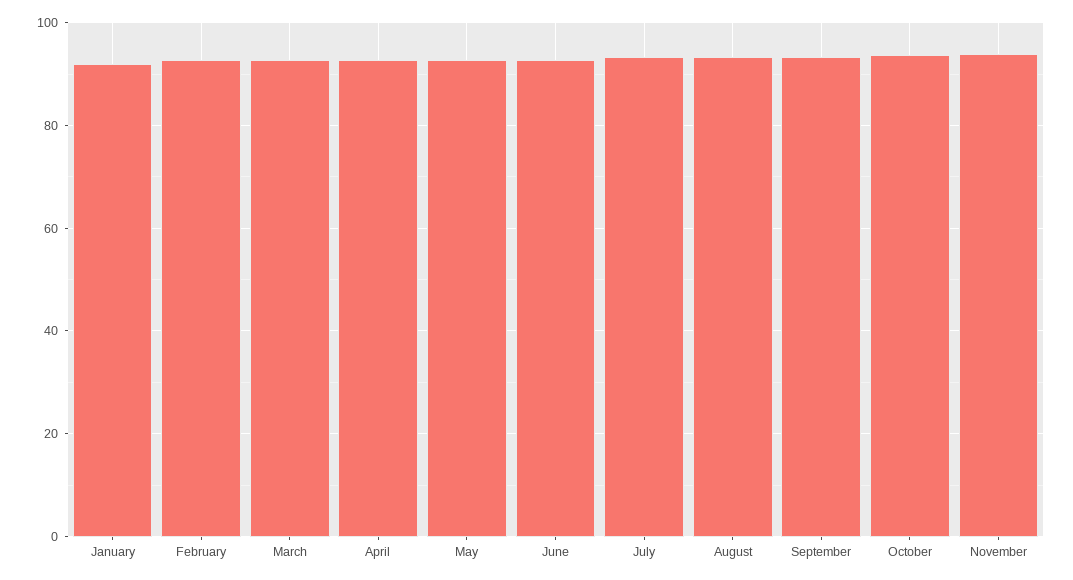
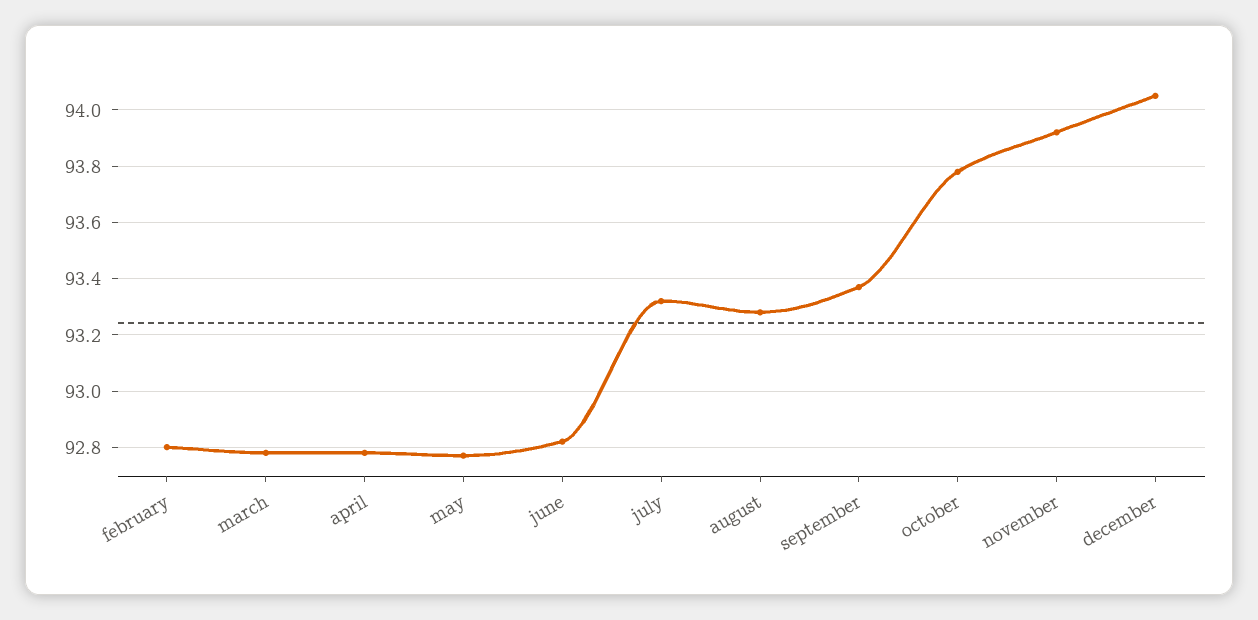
January: 92 -> none
december: none -> 94.05

